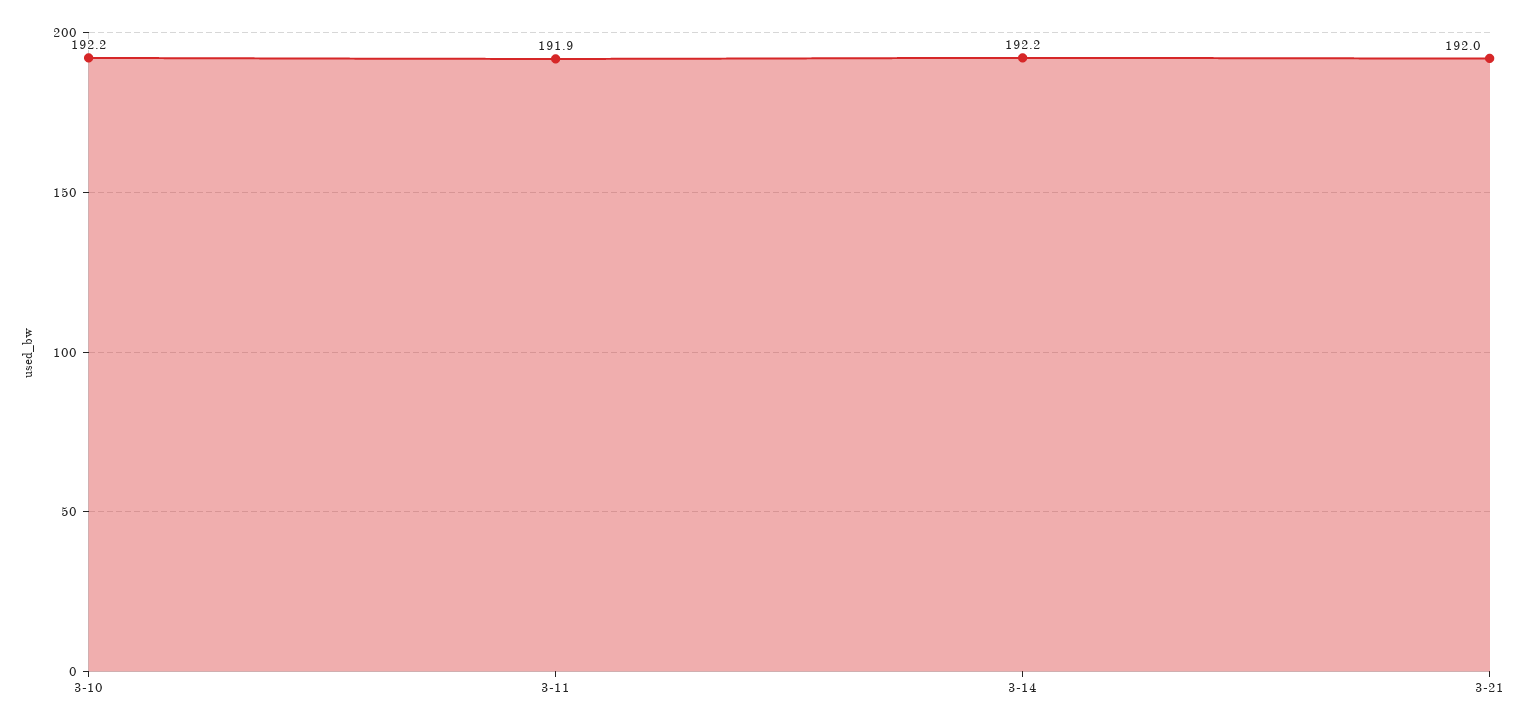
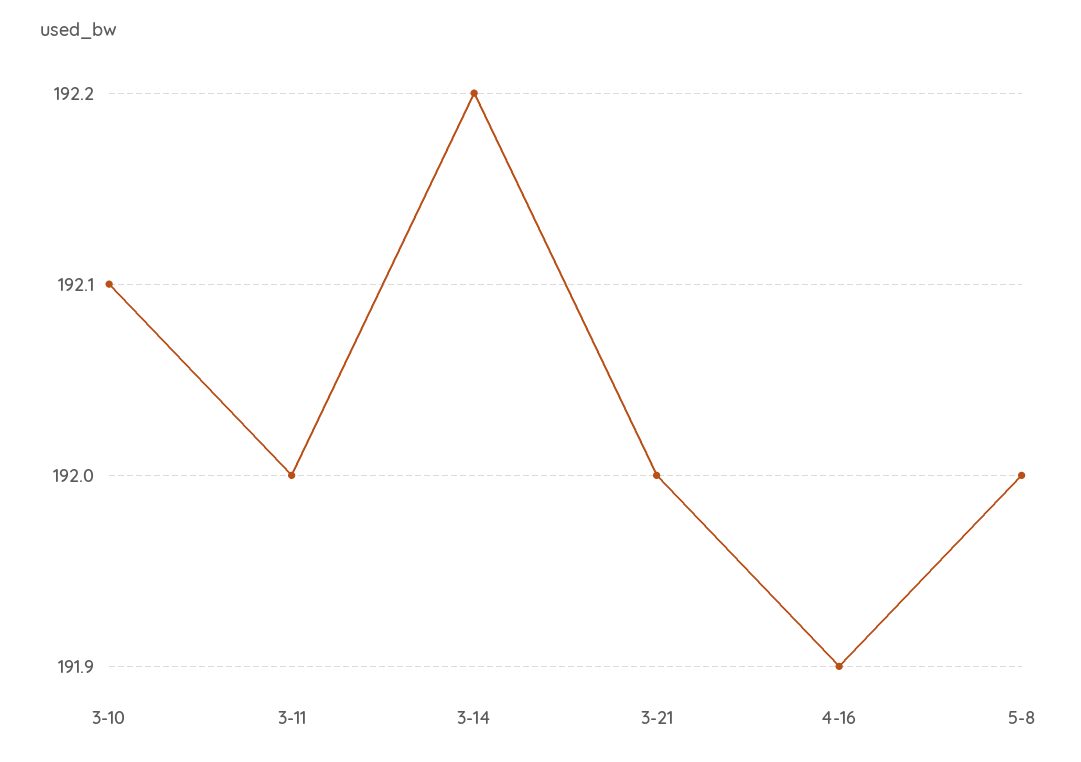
3-10: 192.2 -> 192.1
3-11: 191.9 -> 192
4-16: none -> 191.9
5-8: none -> 192

